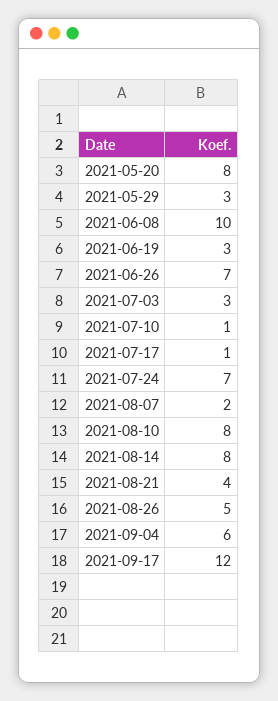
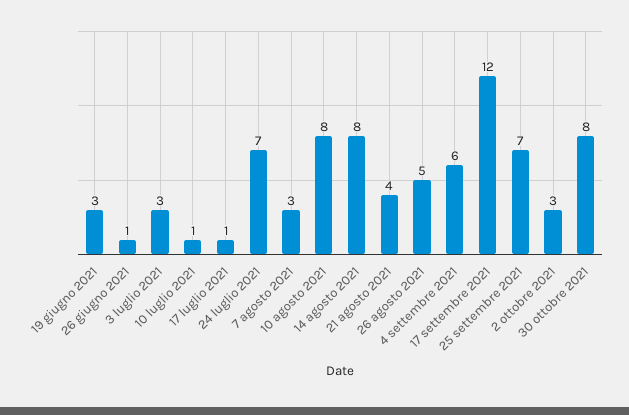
2021-05-20: 8 -> none
2021-05-29: 3 -> none
2021-06-08: 10 -> none
2021-06-26: 7 -> 1
2021-08-07: 2 -> 3
25 settembre 2021: none -> 7
2 ottobre 2021: none -> 3
30 ottobre 2021: none -> 8

